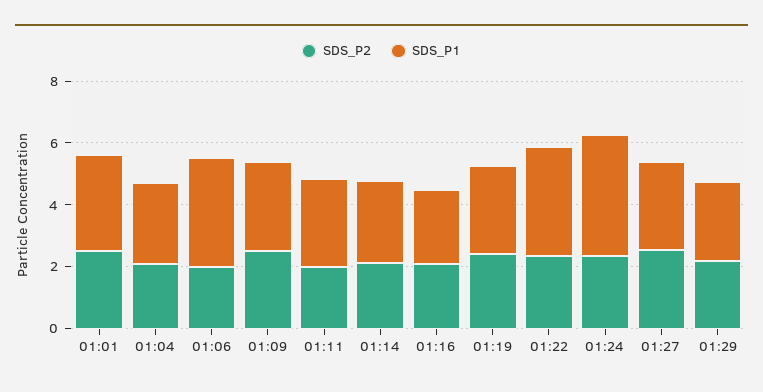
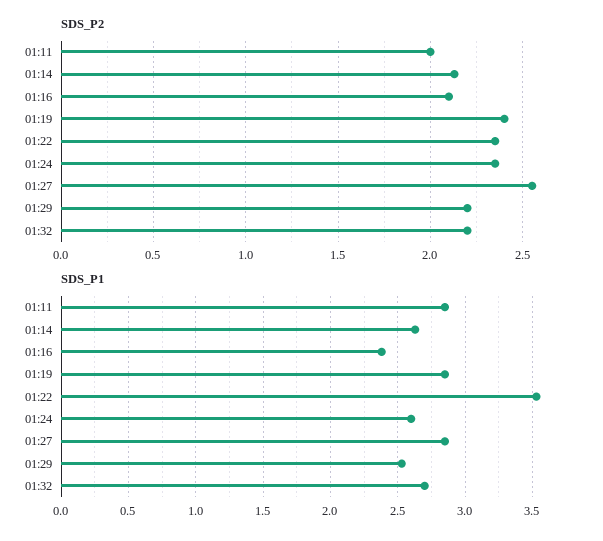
SDS_P2, 01:01: 2.5 -> none
SDS_P1, 01:01: 3 -> none
SDS_P2, 01:04: 2 -> none
SDS_P1, 01:04: 2.5 -> none
SDS_P2, 01:06: 2 -> none
SDS_P1, 01:06: 3.5 -> none
SDS_P2, 01:09: 2.5 -> none
SDS_P1, 01:09: 3 -> none
SDS_P1, 01:24: 4 -> 2.6
SDS_P2, 01:32: none -> 2.2
SDS_P1, 01:32: none -> 2.7

